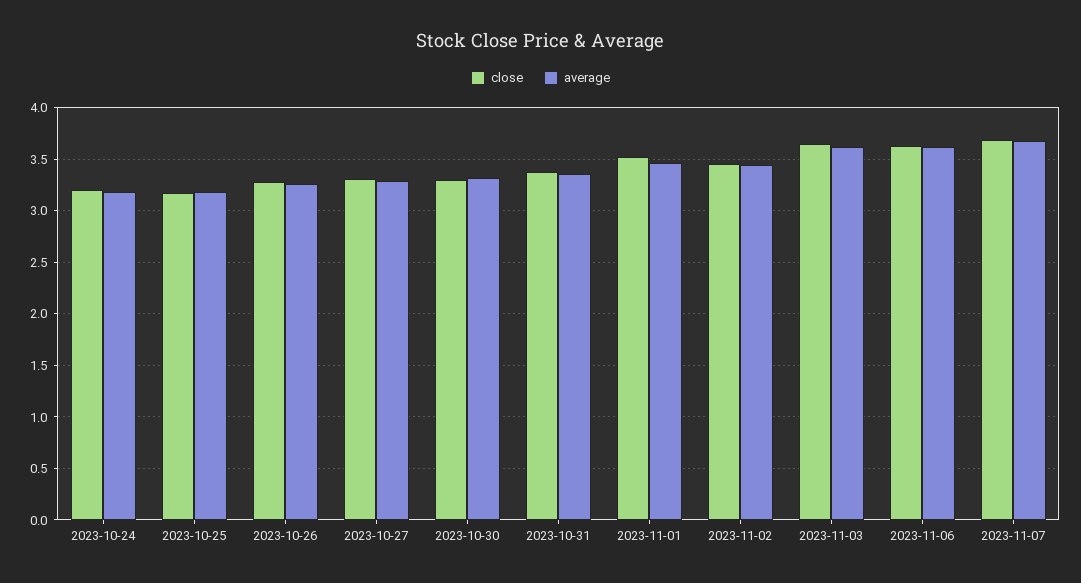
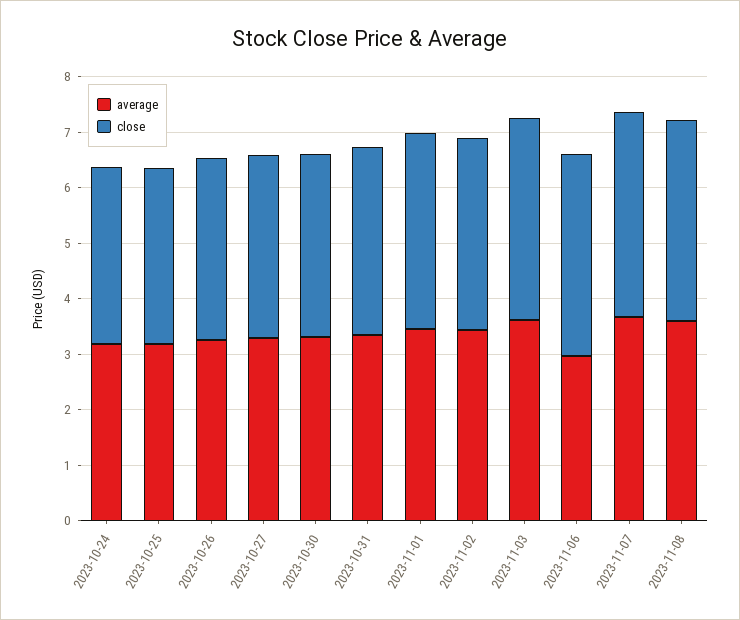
average, 2023-11-06: 3.6 -> 3
average, 2023-11-08: none -> 3.6
close, 2023-11-08: none -> 3.6

